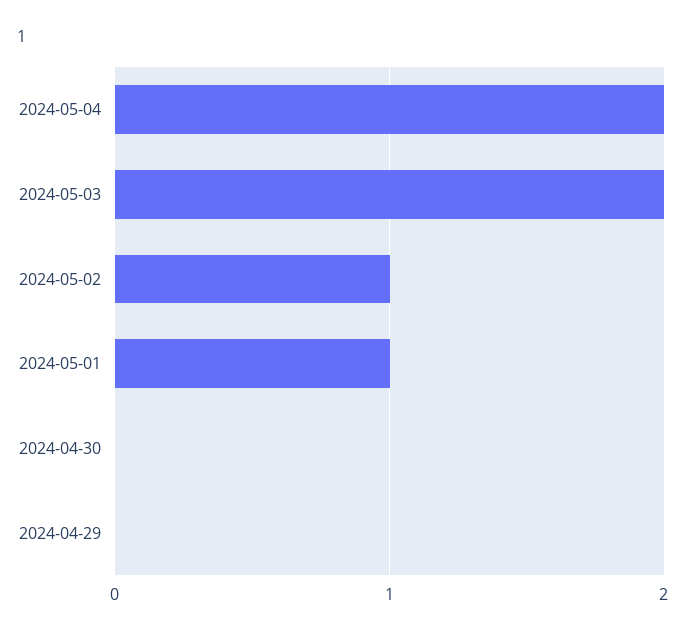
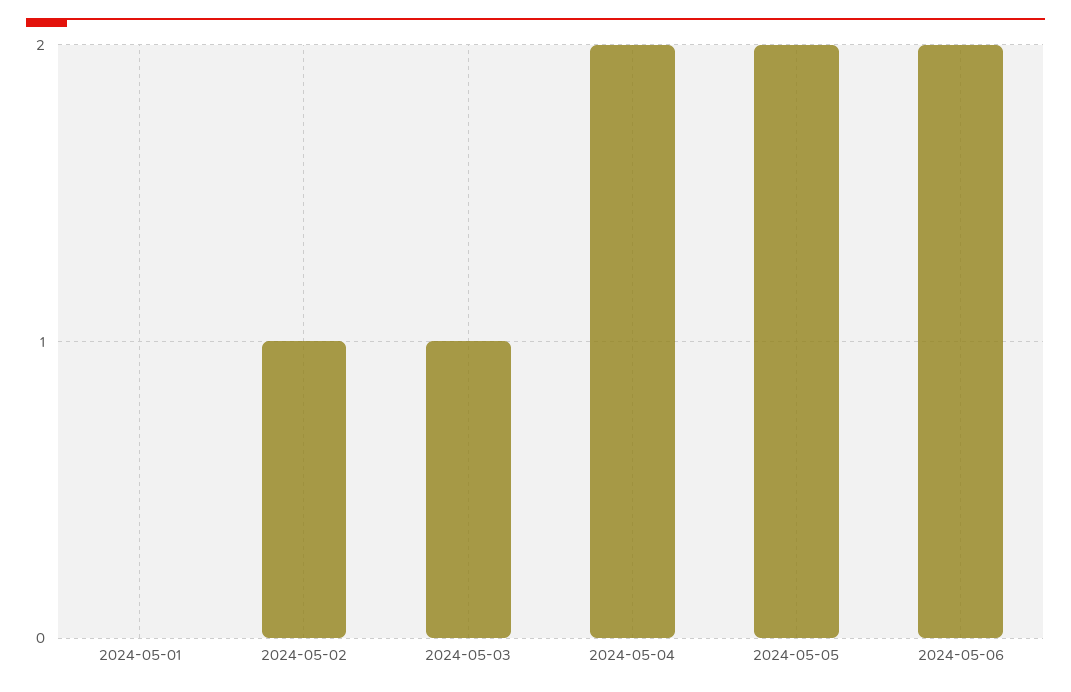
2024-05-03: 2 -> 1
2024-05-01: 1 -> 0
2024-04-30: 0 -> none
2024-04-29: 0 -> none
2024-05-05: none -> 2
2024-05-06: none -> 2

